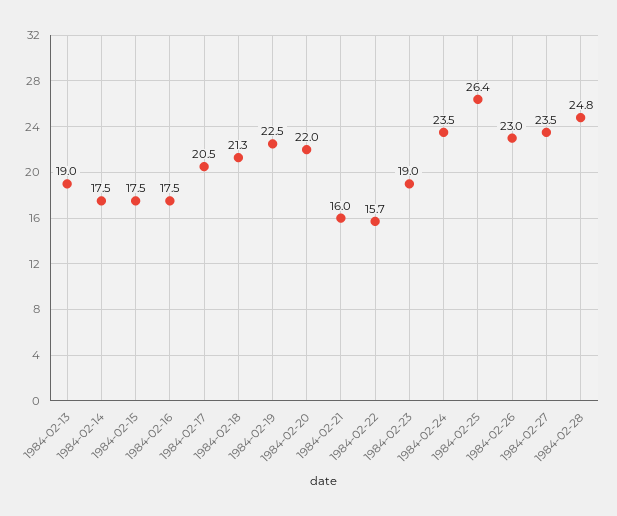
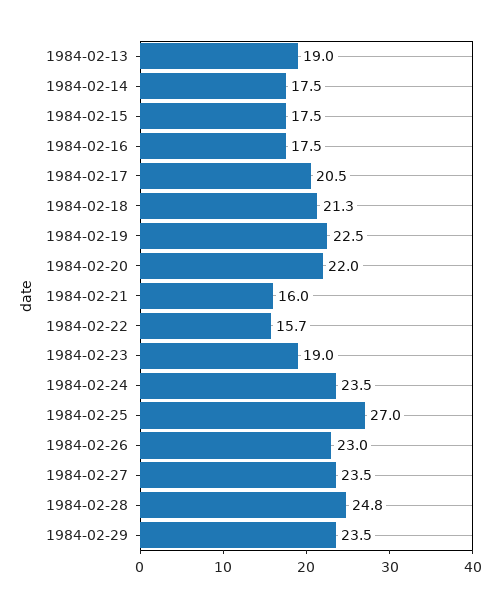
1984-02-25: 26.4 -> 27
1984-02-29: none -> 23.5

